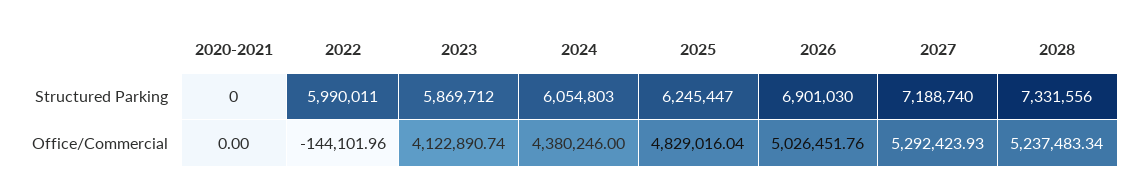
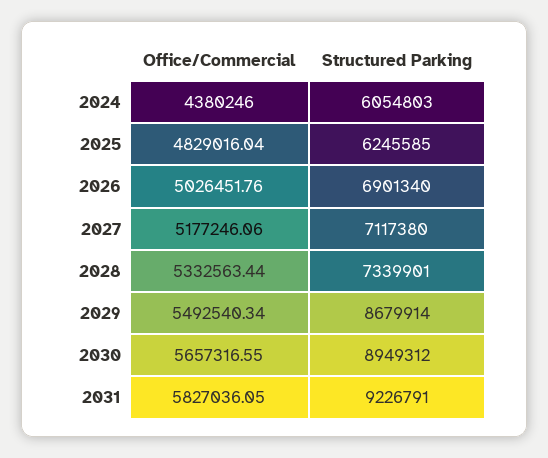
2020-2021, Structured Parking: 0 -> none
2022, Structured Parking: 5990011 -> none
2023, Structured Parking: 5869712 -> none
2025, Structured Parking: 6245447 -> 6245585
2026, Structured Parking: 6901030 -> 6901340
2027, Structured Parking: 7188740 -> 7117380
2028, Structured Parking: 7331556 -> 7339901
2020-2021, Office/Commercial: 0 -> none
2022, Office/Commercial: -144101.96 -> none
2023, Office/Commercial: 4122890.74 -> none
2027, Office/Commercial: 5292423.93 -> 5177246.06
2028, Office/Commercial: 5237483.34 -> 5332563.44
2029, Office/Commercial: none -> 5492540.34
2029, Structured Parking: none -> 8679914
2030, Office/Commercial: none -> 5657316.55
2030, Structured Parking: none -> 8949312
2031, Office/Commercial: none -> 5827036.05
2031, Structured Parking: none -> 9226791

